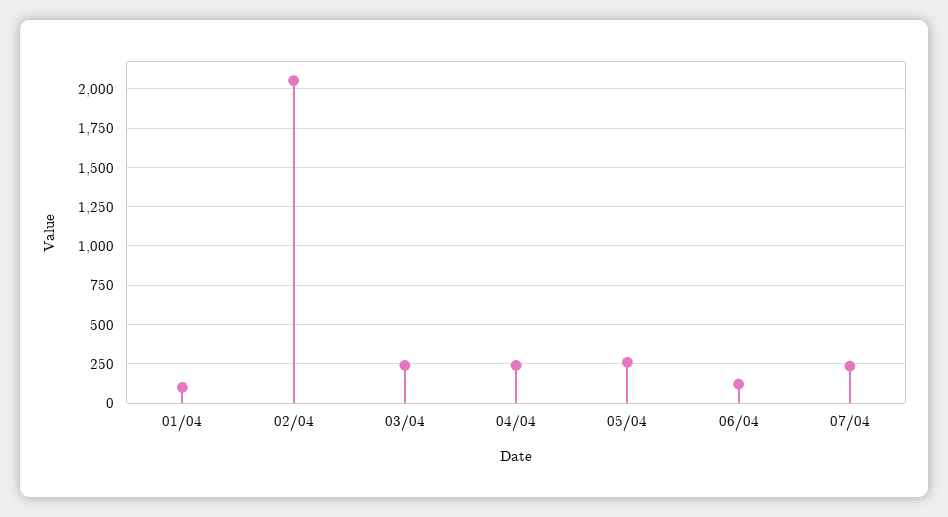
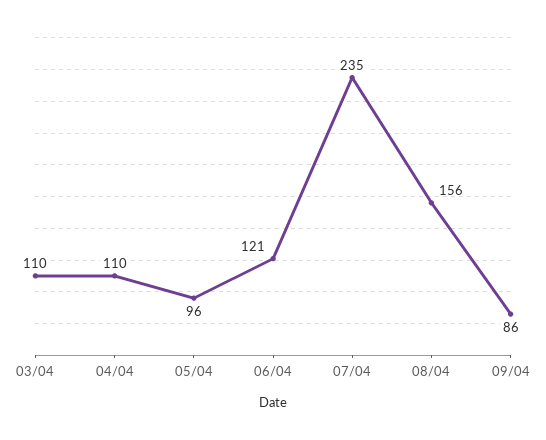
01/04: 100 -> none
02/04: 2050 -> none
03/04: 250 -> 110
04/04: 250 -> 110
05/04: 250 -> 96
08/04: none -> 156
09/04: none -> 86

